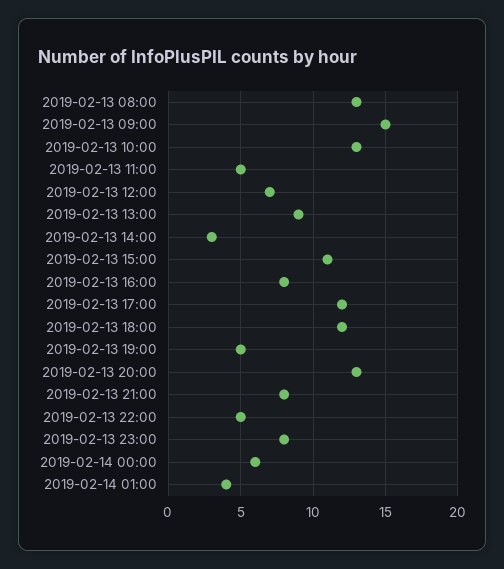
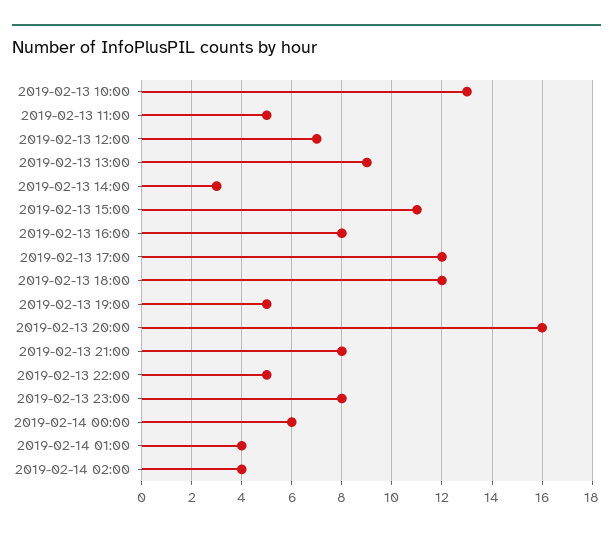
2019-02-13 08:00: 13 -> none
2019-02-13 09:00: 15 -> none
2019-02-13 20:00: 13 -> 16
2019-02-14 02:00: none -> 4

